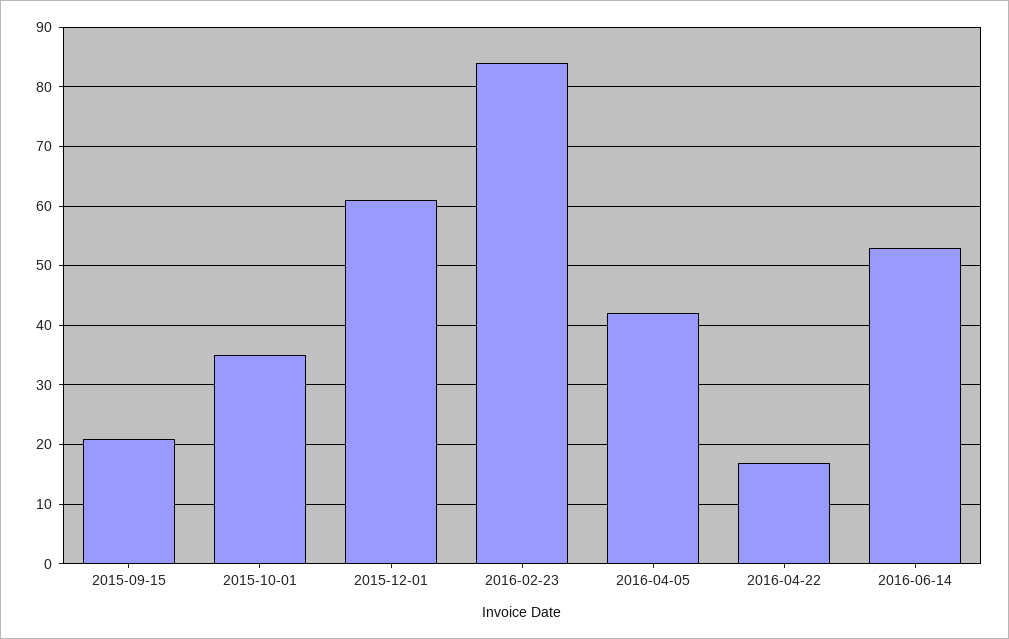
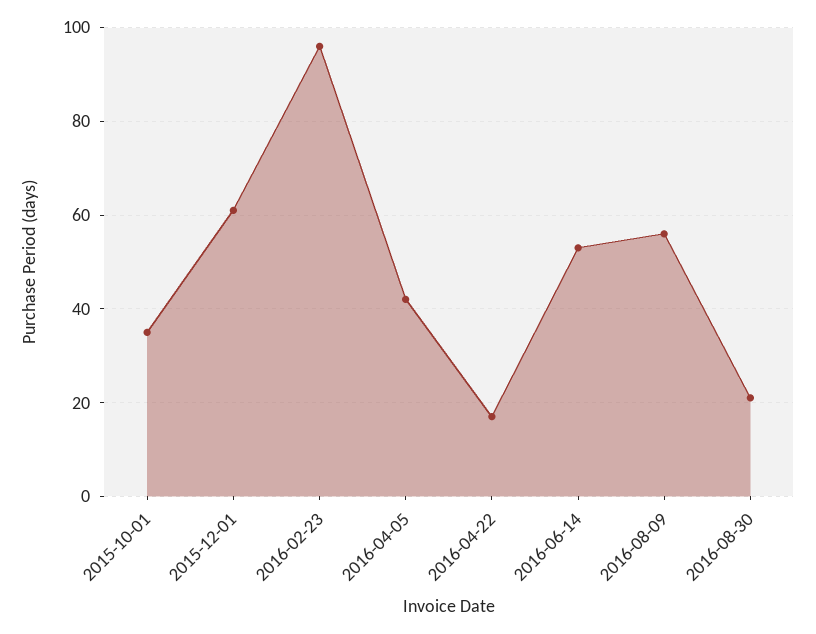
2015-09-15: 20 -> none
2016-02-23: 85 -> 95
2016-08-09: none -> 55
2016-08-30: none -> 20

